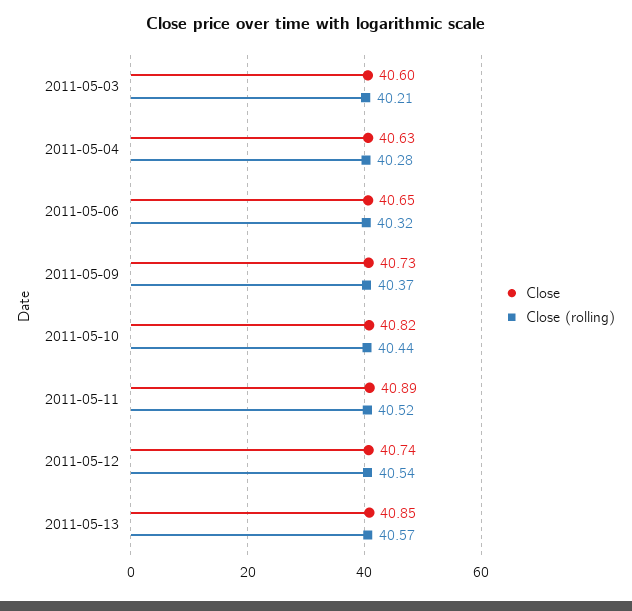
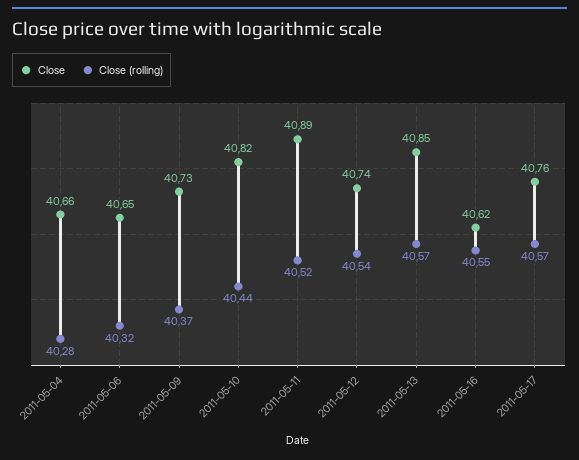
Close, 2011-05-03: 40.6 -> none
Close (rolling), 2011-05-03: 40.21 -> none
Close, 2011-05-04: 40.63 -> 40.66
Close, 2011-05-16: none -> 40.62
Close (rolling), 2011-05-16: none -> 40.55
Close, 2011-05-17: none -> 40.76
Close (rolling), 2011-05-17: none -> 40.57

